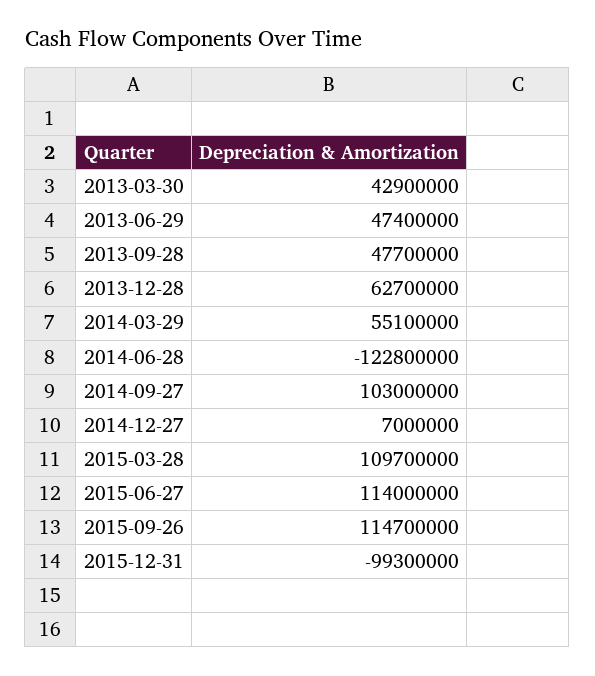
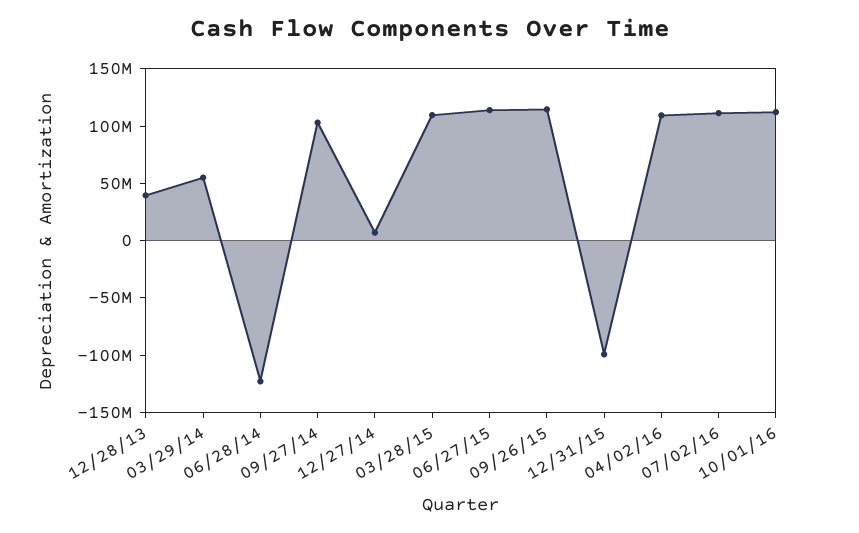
2013-03-30: 42900000 -> none
2013-06-29: 47400000 -> none
2013-09-28: 47700000 -> none
2013-12-28: 62700000 -> 40000000
04/02/16: none -> 110000000
07/02/16: none -> 110000000
10/01/16: none -> 110000000

